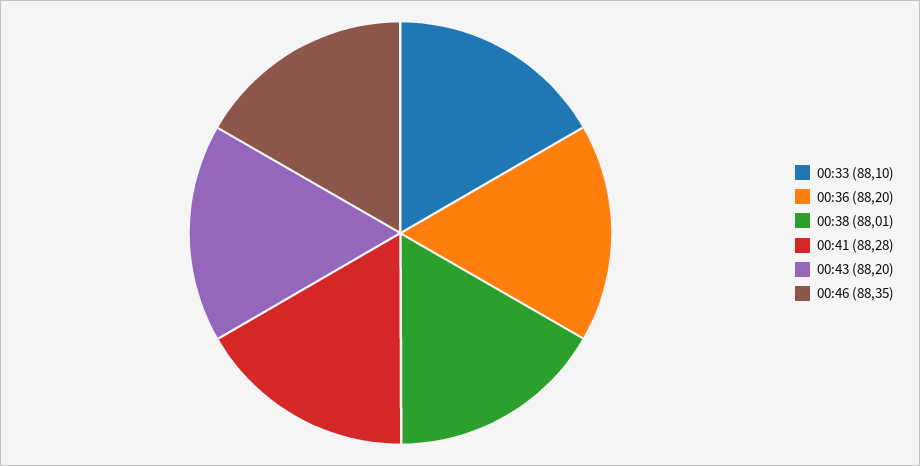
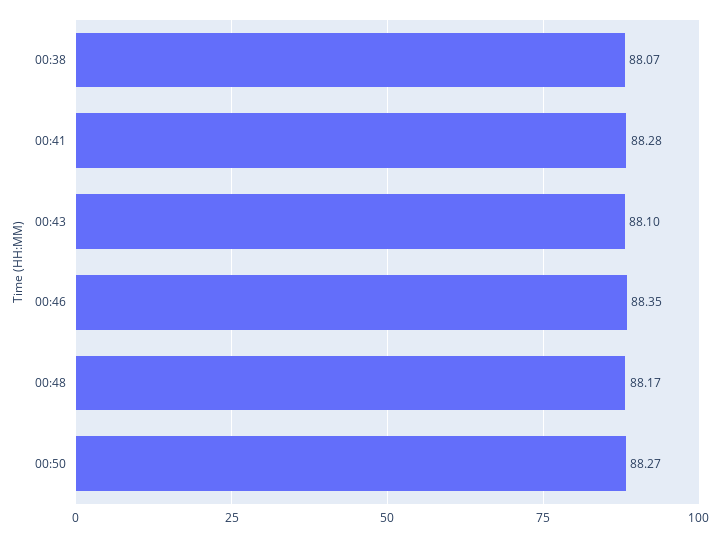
00:33: 88.1 -> none
00:36: 88.2 -> none
00:38: 88.01 -> 88.07
00:43: 88.2 -> 88.1
00:48: none -> 88.17
00:50: none -> 88.27

